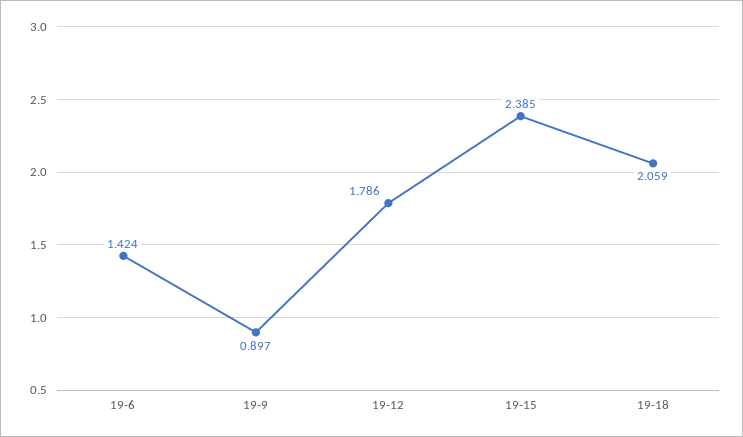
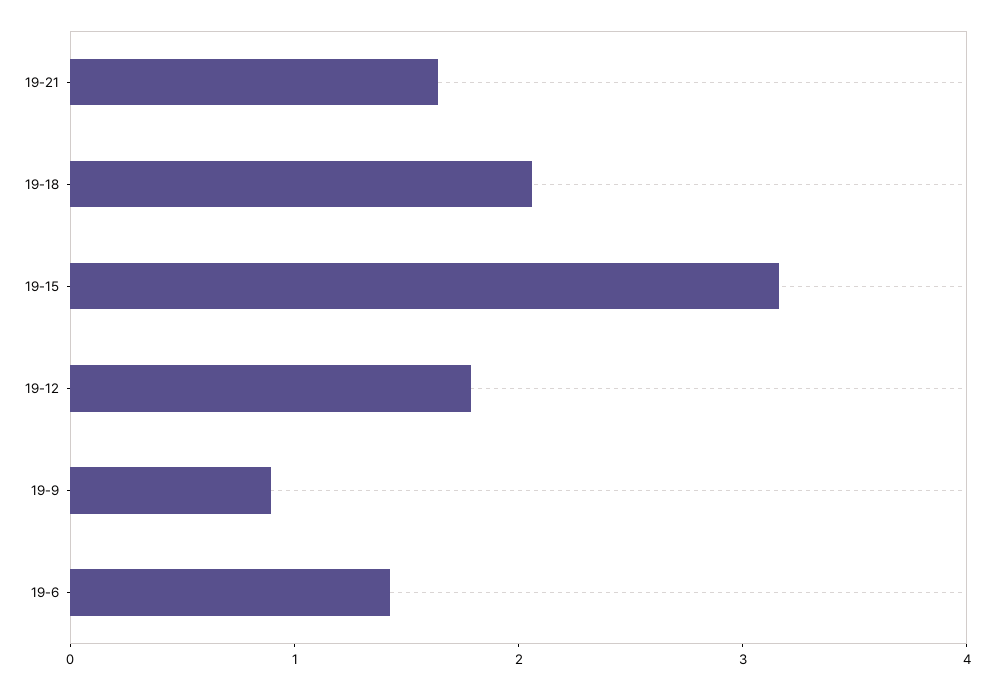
19-15: 2.385 -> 3.2
19-21: none -> 1.6

